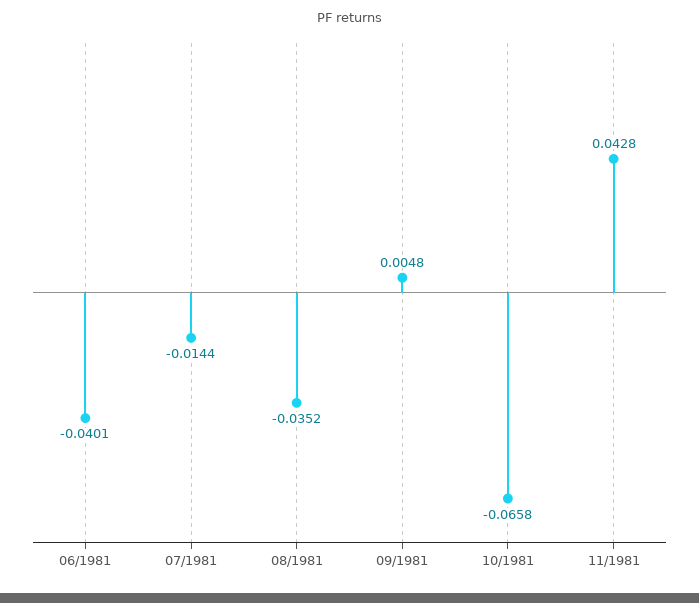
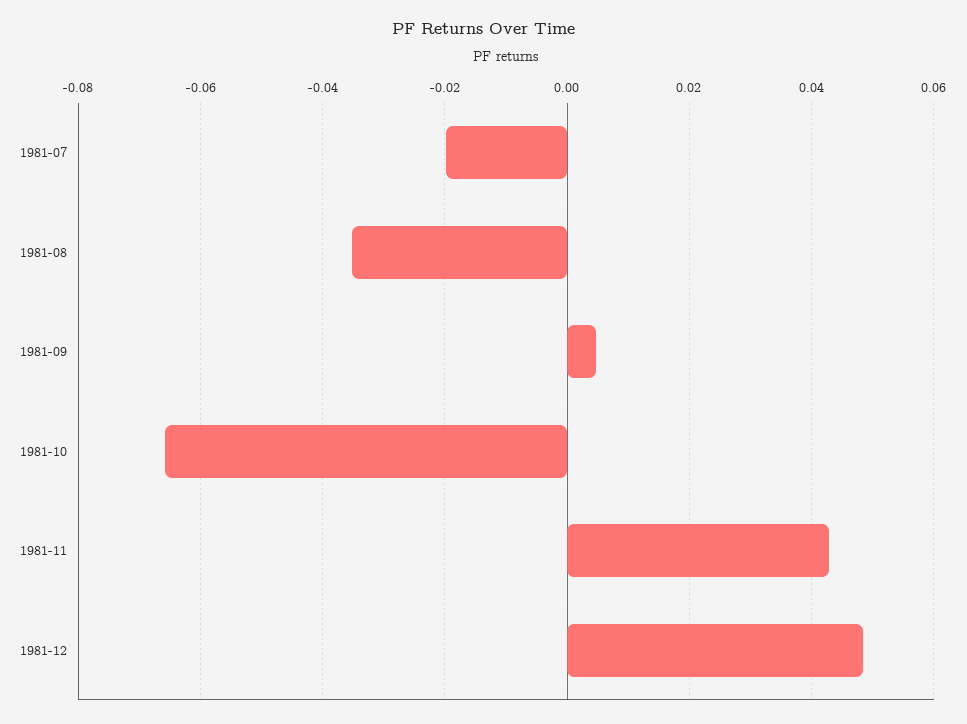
06/1981: -0.0401 -> none
07/1981: -0.0144 -> -0.02
1981-12: none -> 0.048

